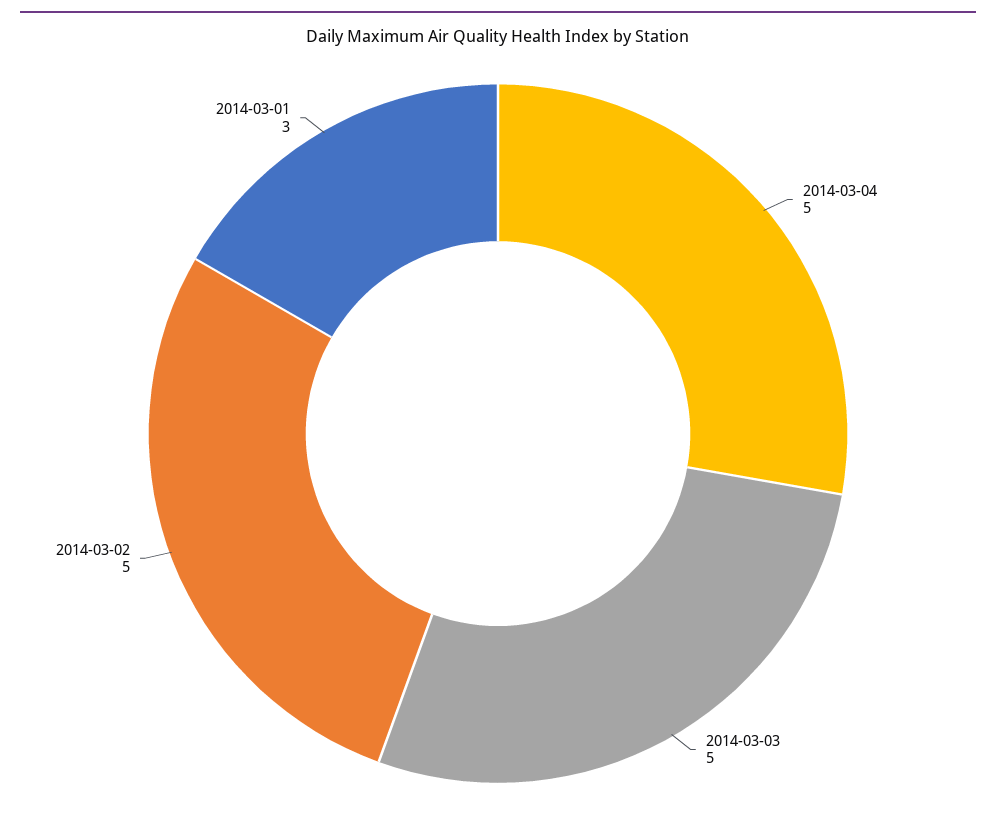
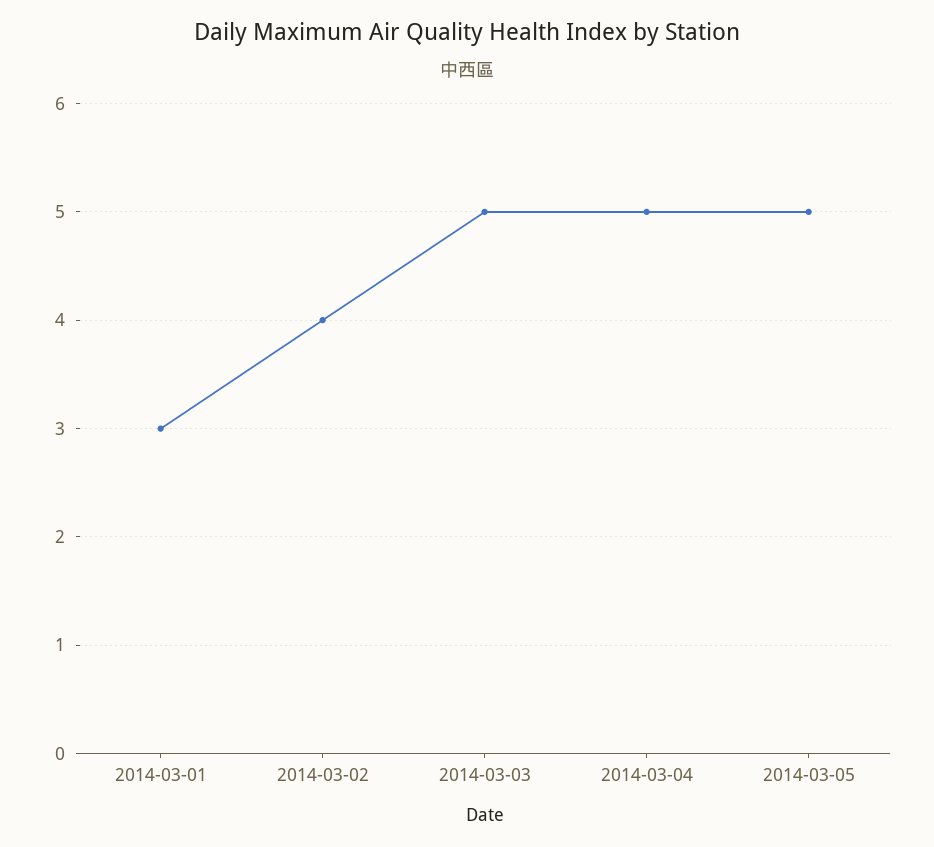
2014-03-02: 5 -> 4
2014-03-05: none -> 5

